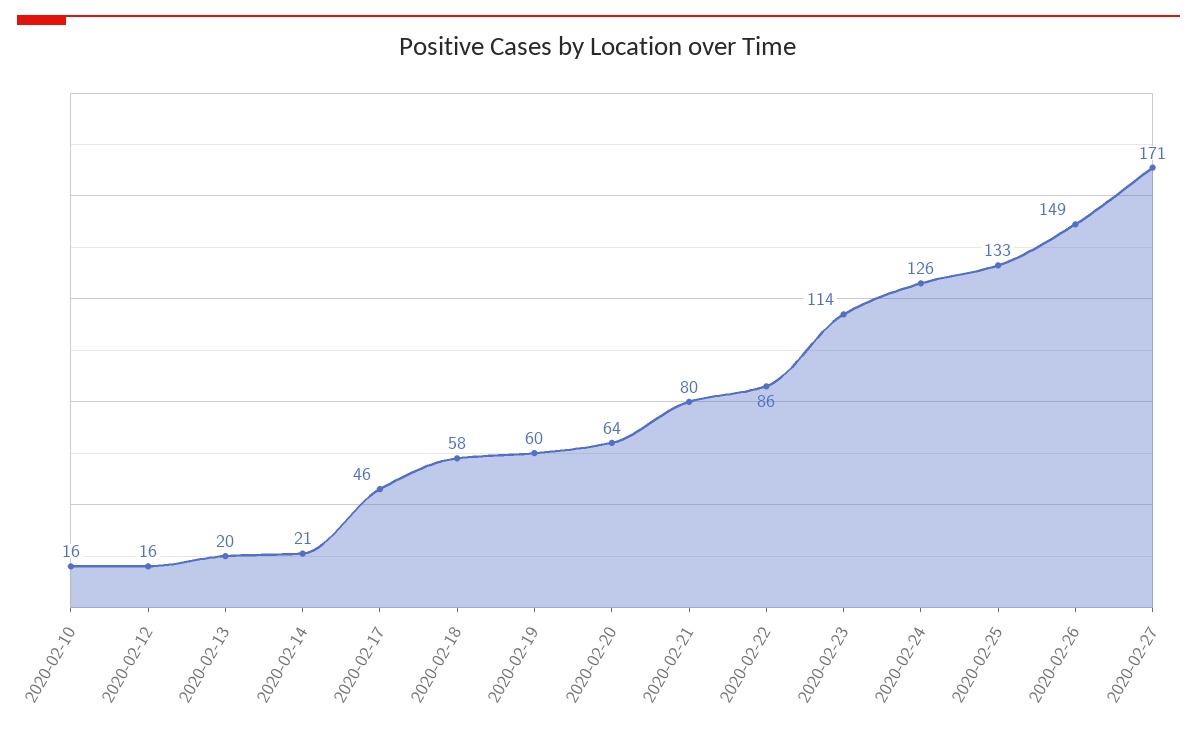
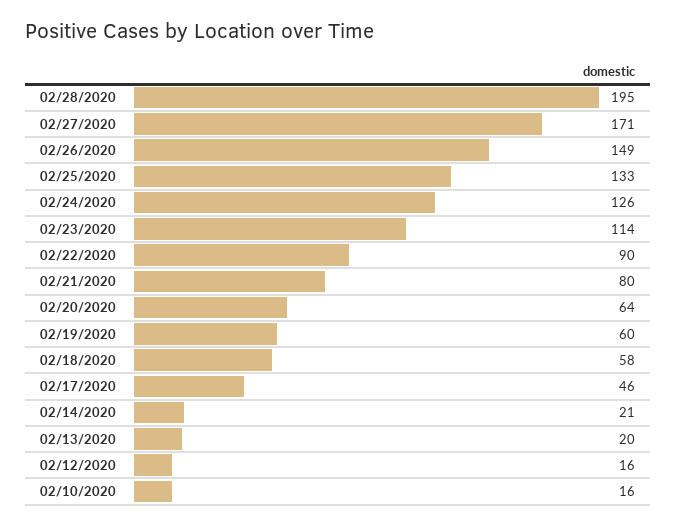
2020-02-22: 86 -> 90
02/28/2020: none -> 195

